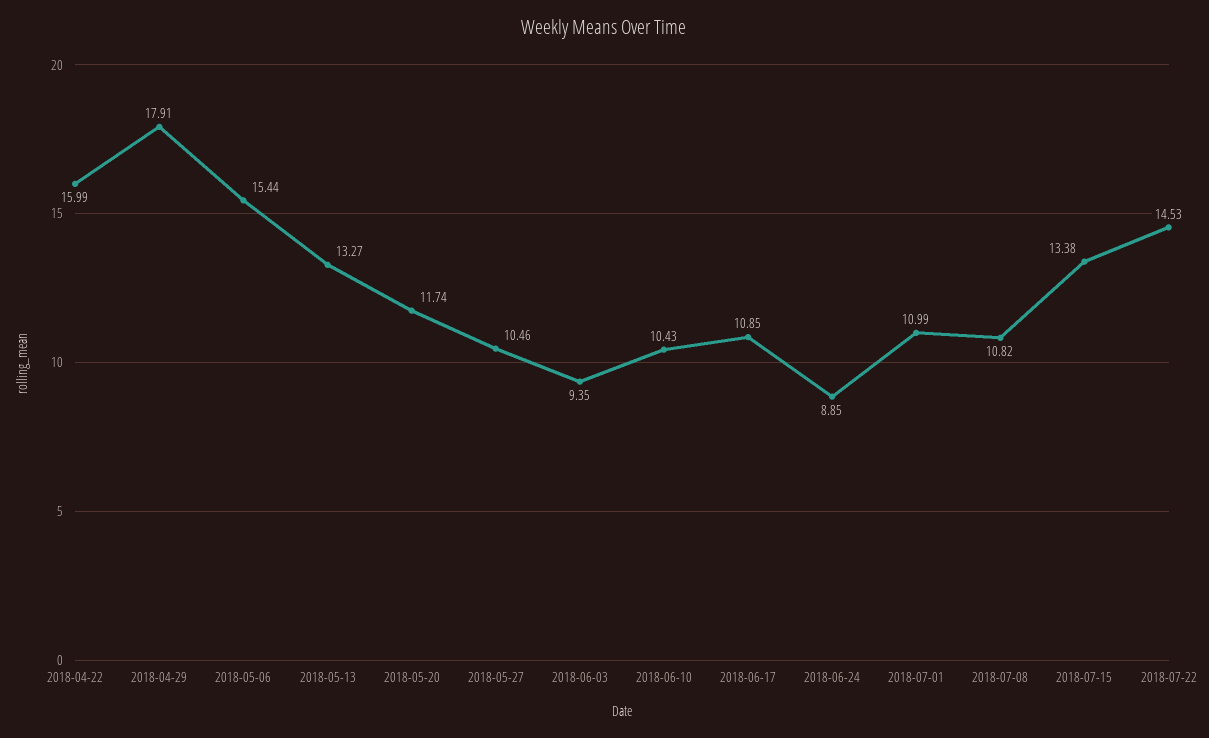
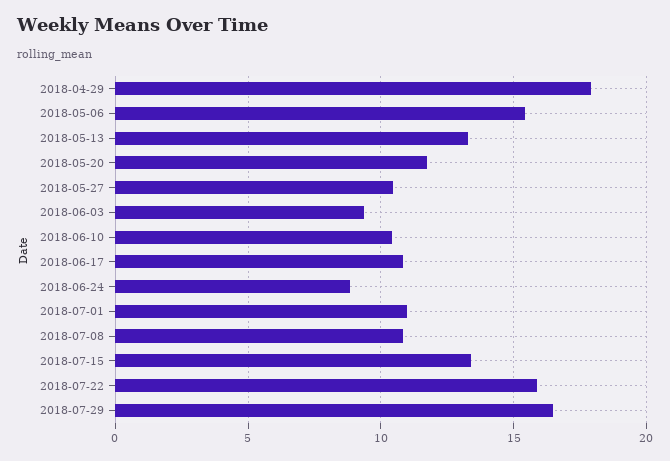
2018-04-22: 15.99 -> none
2018-07-22: 14.53 -> 16
2018-07-29: none -> 16.5

